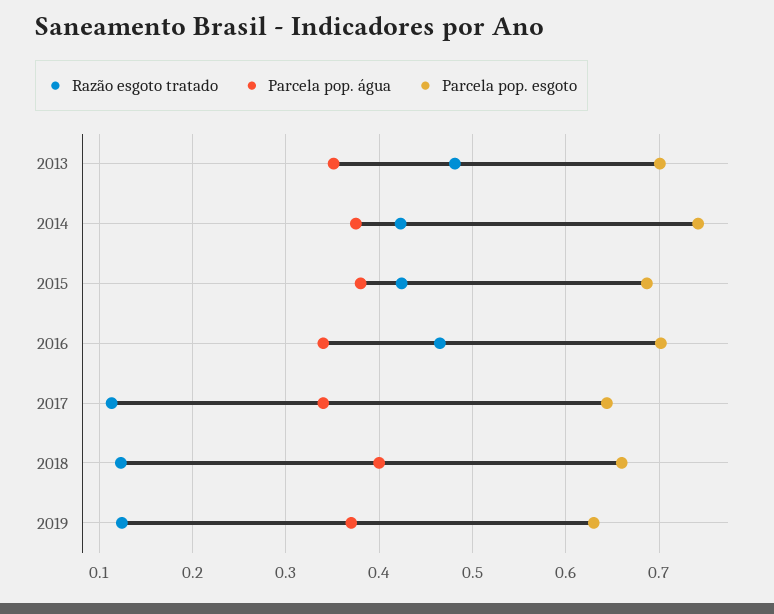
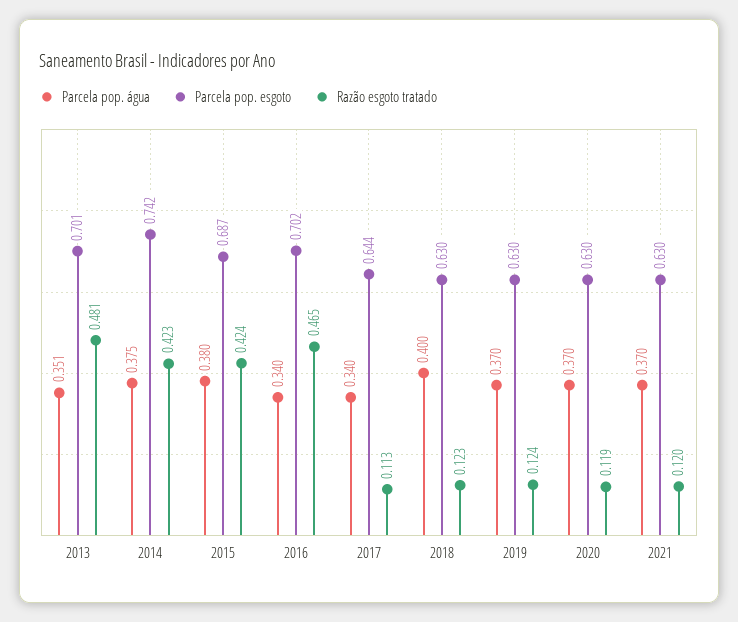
Parcela pop. esgoto, 2018: 0.66 -> 0.63
Parcela pop. água, 2020: none -> 0.37
Parcela pop. esgoto, 2020: none -> 0.63
Razão esgoto tratado, 2020: none -> 0.119
Parcela pop. água, 2021: none -> 0.37
Parcela pop. esgoto, 2021: none -> 0.63
Razão esgoto tratado, 2021: none -> 0.12

